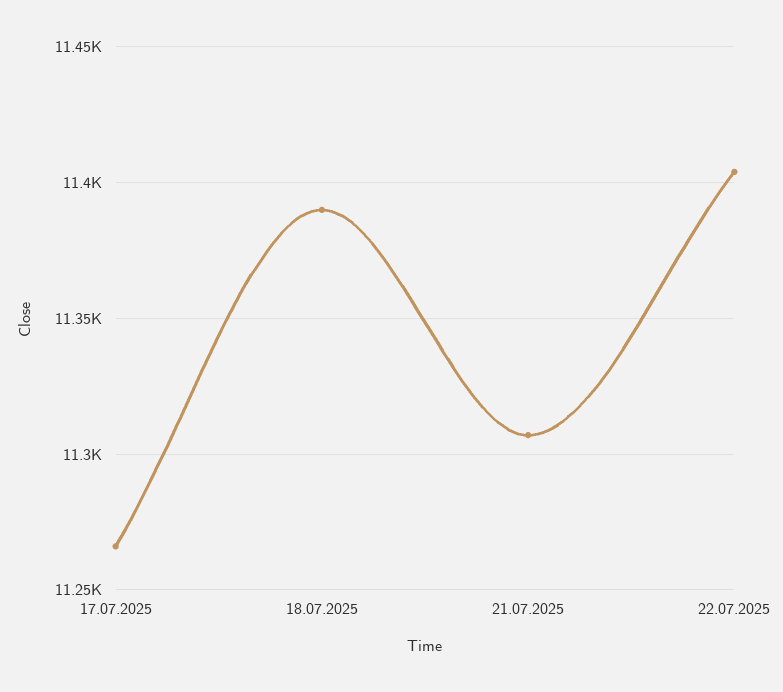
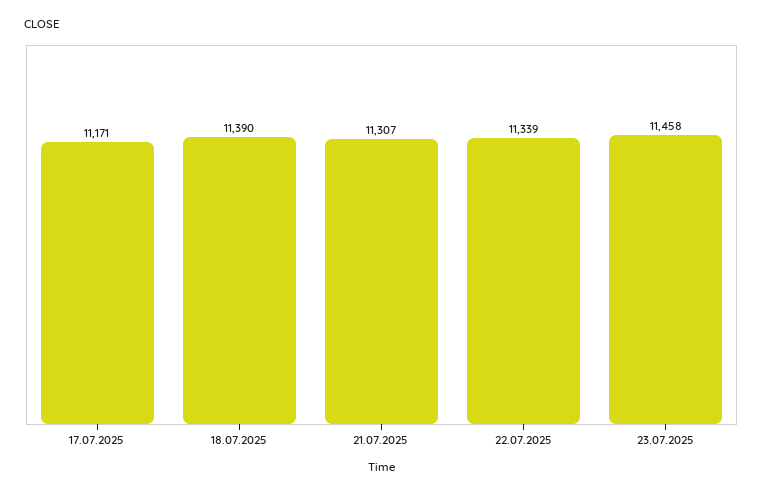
17.07.2025: 11265 -> 11171
22.07.2025: 11405 -> 11339
23.07.2025: none -> 11458

